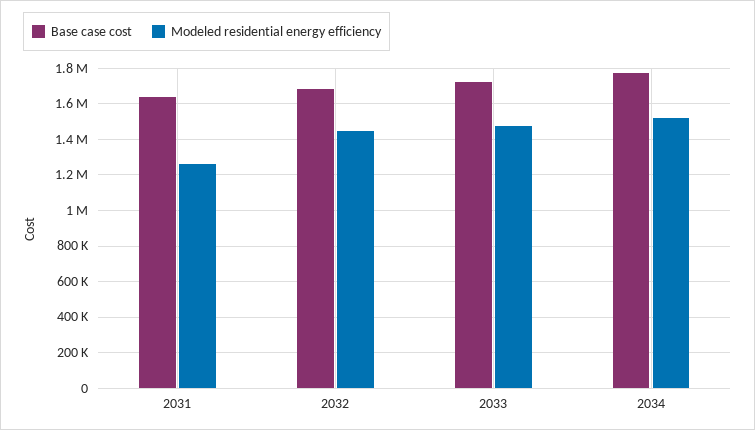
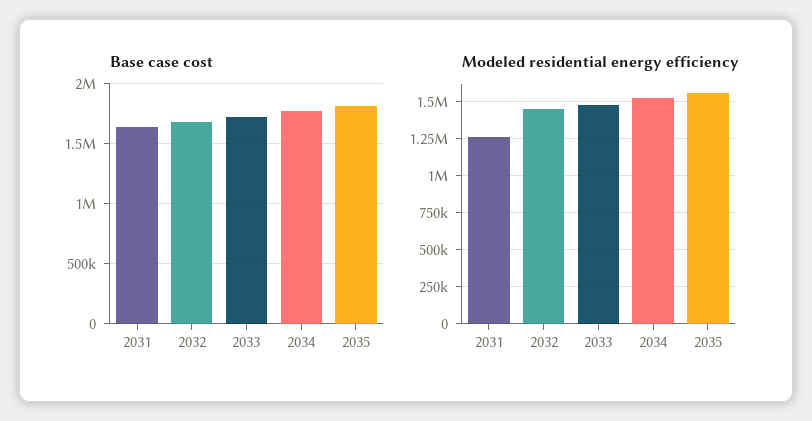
Base case cost, 2035: none -> 1800000
Modeled residential energy efficiency, 2035: none -> 1550000

